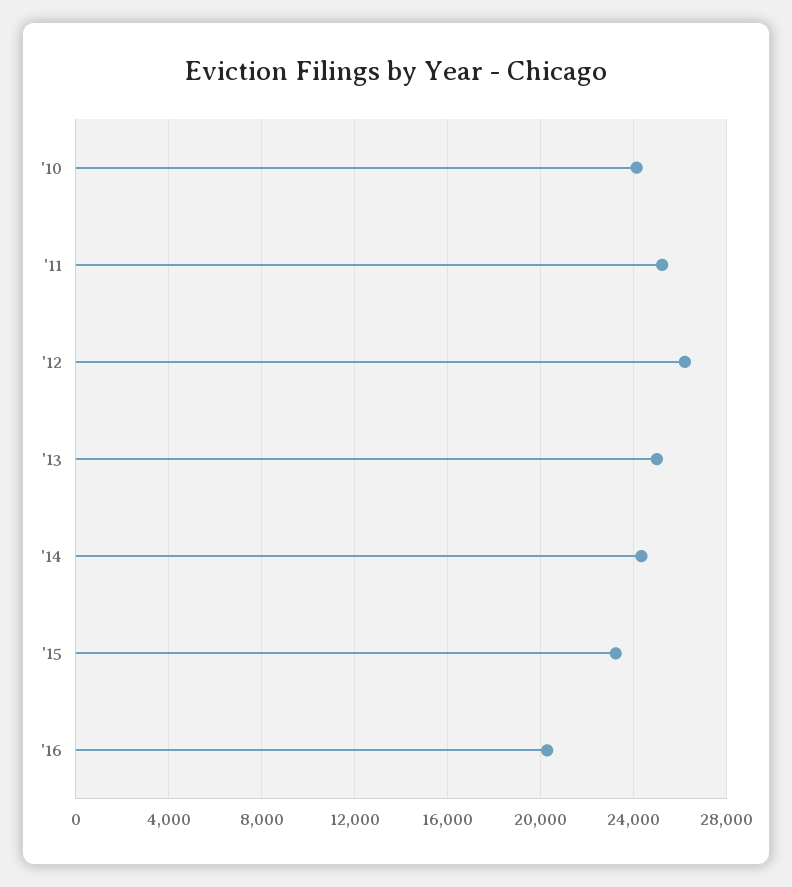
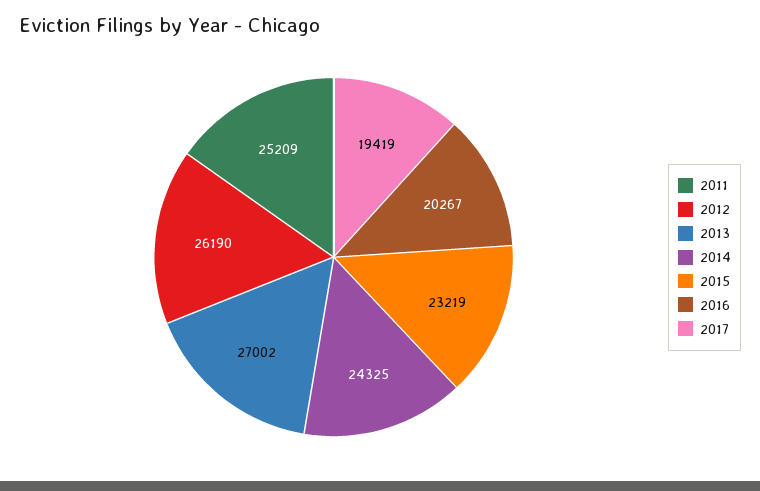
'10: 24000 -> none
'13: 25000 -> 27002
2017: none -> 19419

